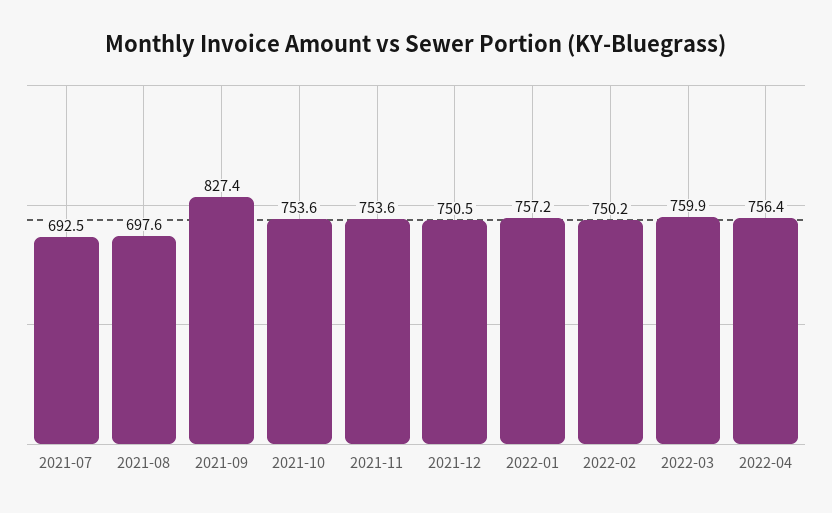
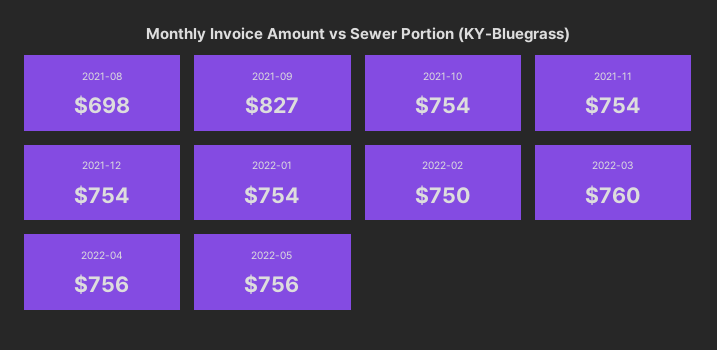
2021-07: 692.5 -> none
2021-12: 750.5 -> 754
2022-01: 757.2 -> 754
2022-05: none -> 756

